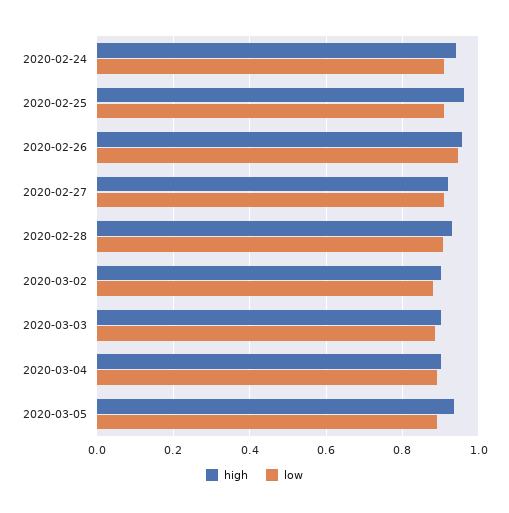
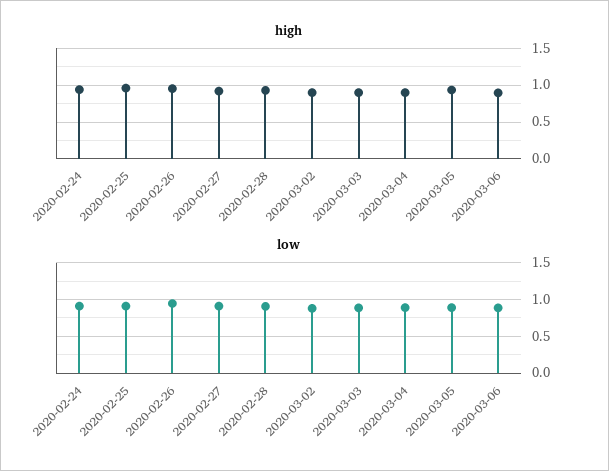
high, 2020-03-06: none -> 0.9
low, 2020-03-06: none -> 0.9

